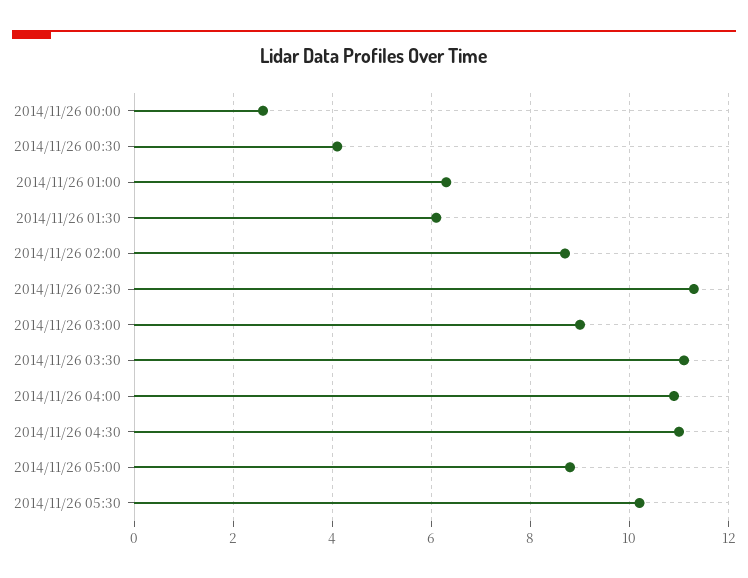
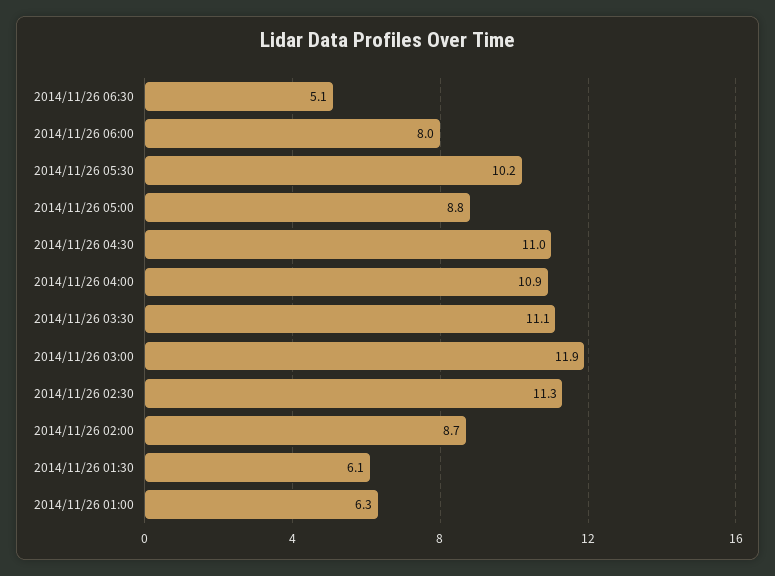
2014/11/26 00:00: 2.5 -> none
2014/11/26 00:30: 4 -> none
2014/11/26 03:00: 9 -> 11.9
2014/11/26 06:30: none -> 5.1
2014/11/26 06:00: none -> 8

